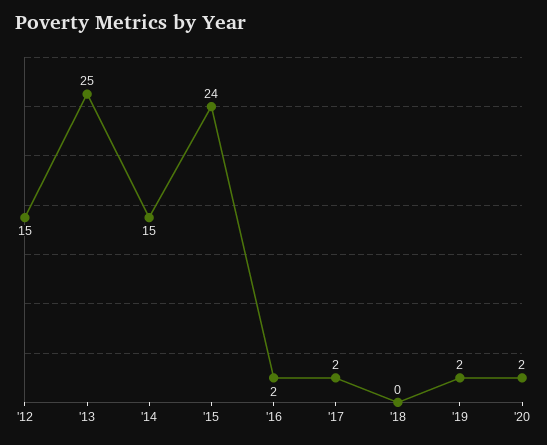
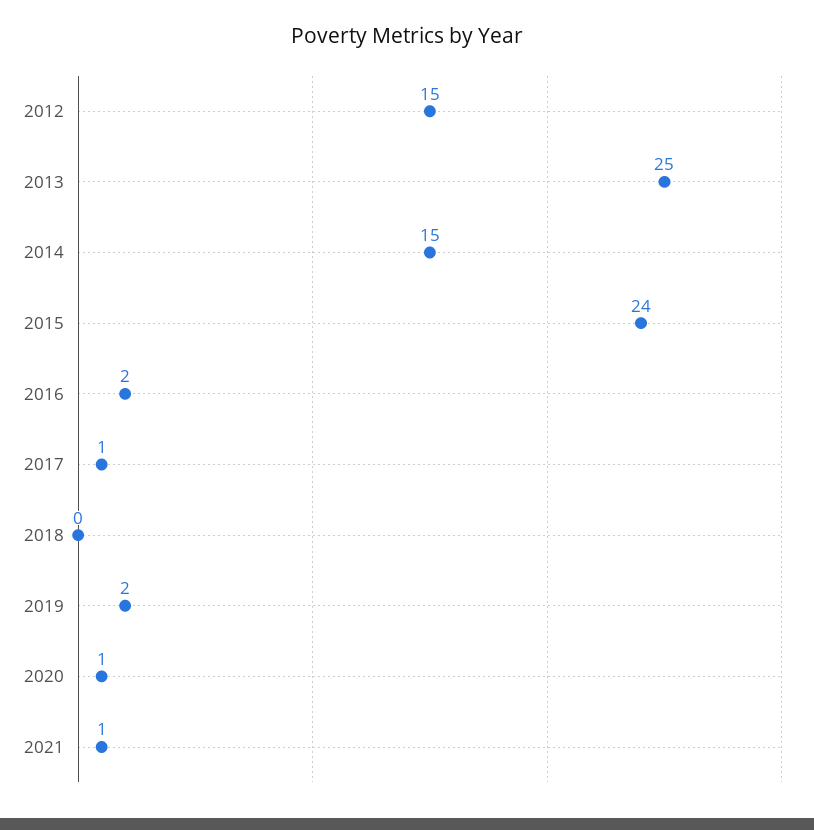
'17: 2 -> 1
'20: 2 -> 1
2021: none -> 1

